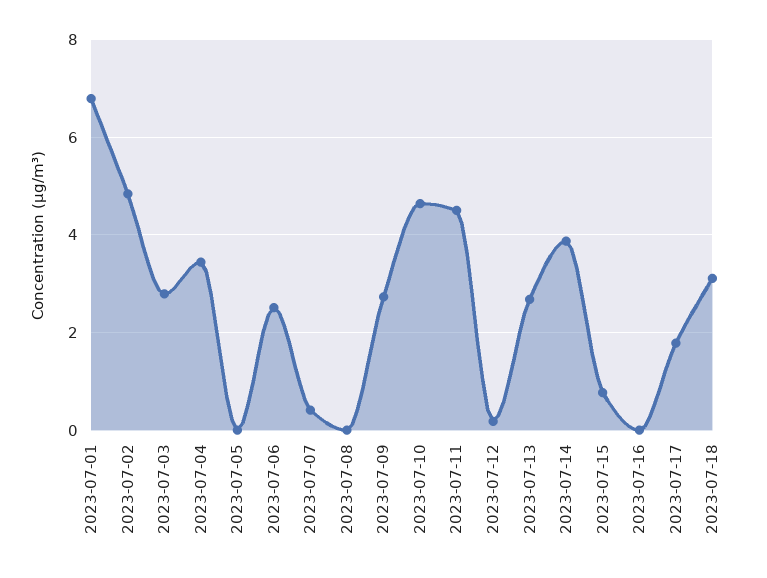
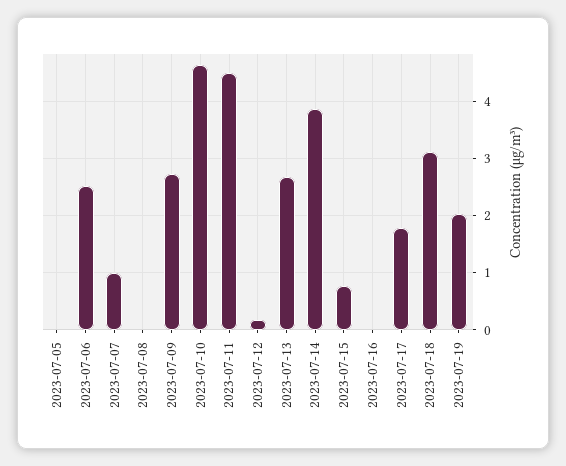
2023-07-01: 6.8 -> none
2023-07-02: 4.8 -> none
2023-07-03: 2.8 -> none
2023-07-04: 3.4 -> none
2023-07-07: 0.4 -> 1
2023-07-19: none -> 2

